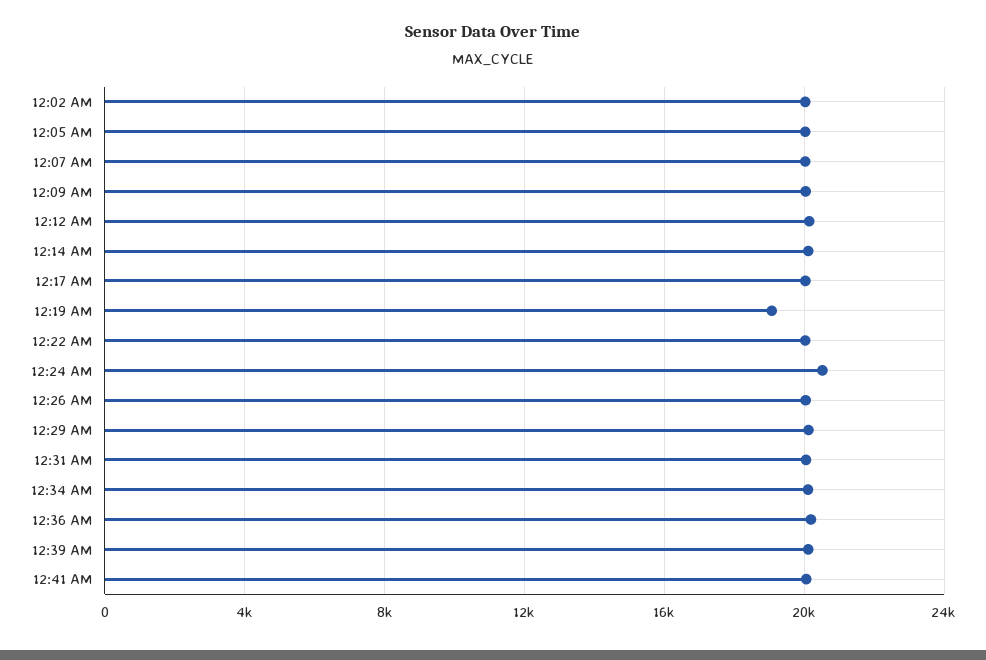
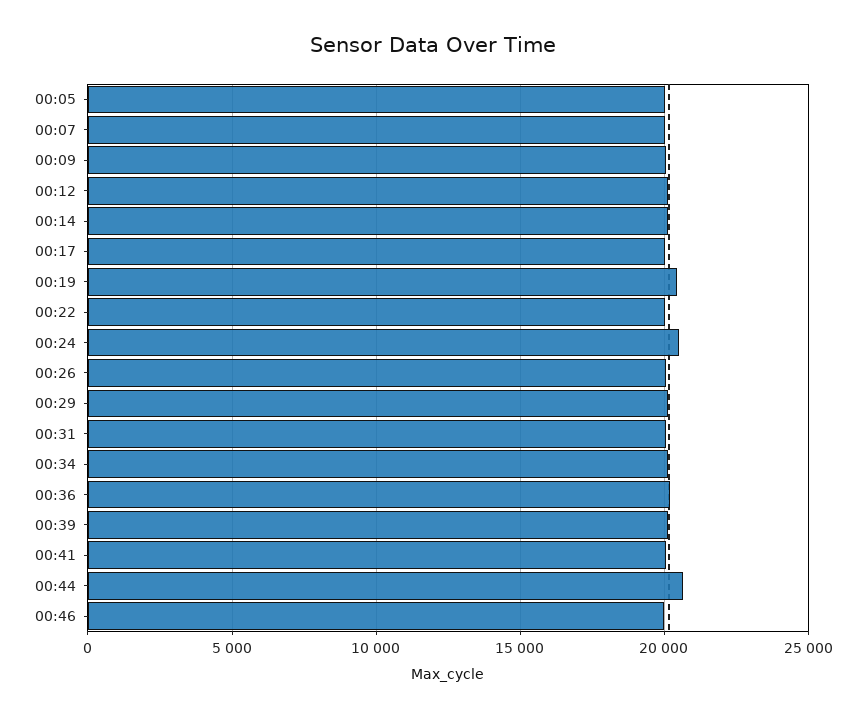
12:02 AM: 20000 -> none
12:19 AM: 19000 -> 20500
00:44: none -> 20500
00:46: none -> 20000

